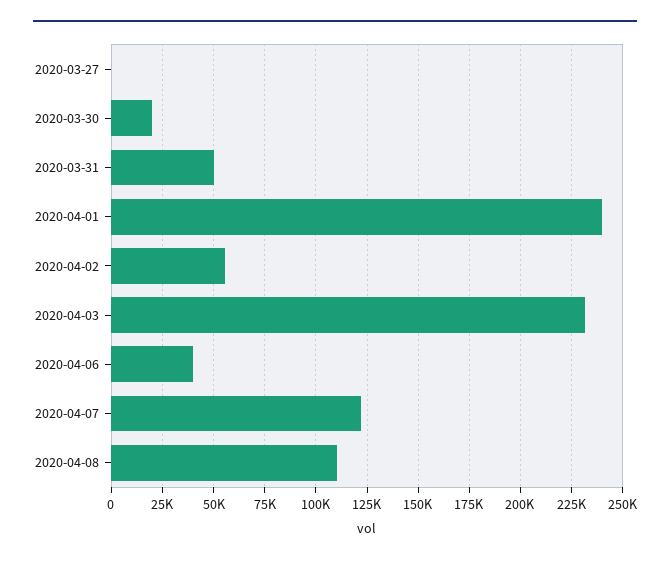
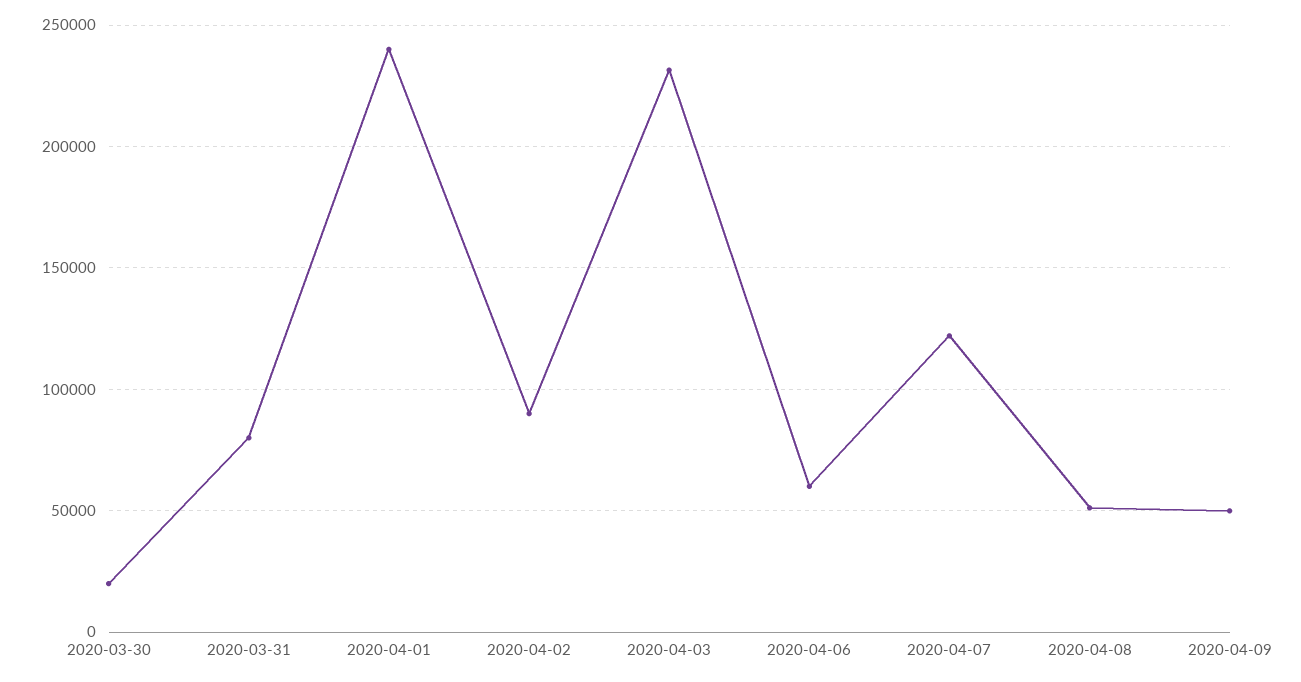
2020-03-27: 0 -> none
2020-03-31: 50000 -> 80000
2020-04-02: 55000 -> 90000
2020-04-06: 40000 -> 60000
2020-04-08: 110000 -> 50000
2020-04-09: none -> 50000

